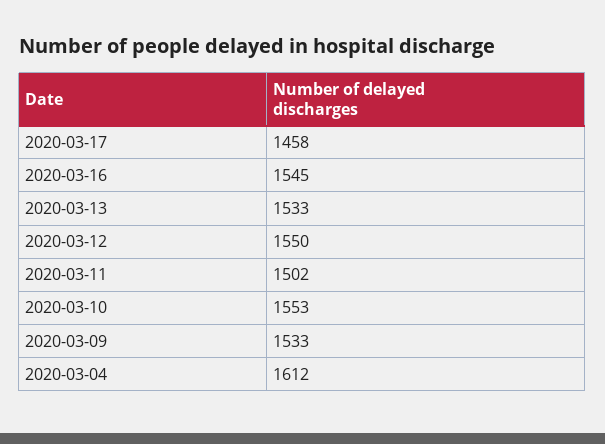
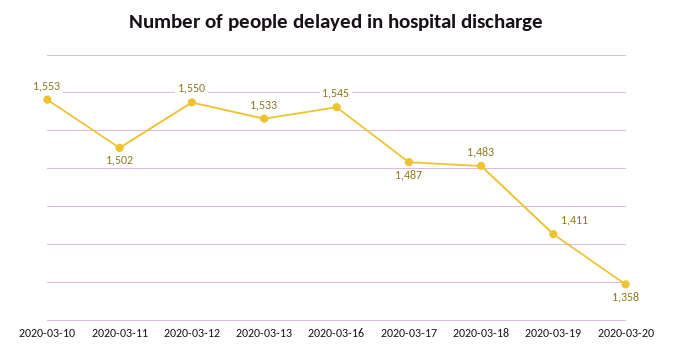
2020-03-17: 1458 -> 1487
2020-03-09: 1533 -> none
2020-03-04: 1612 -> none
2020-03-18: none -> 1483
2020-03-19: none -> 1411
2020-03-20: none -> 1358

